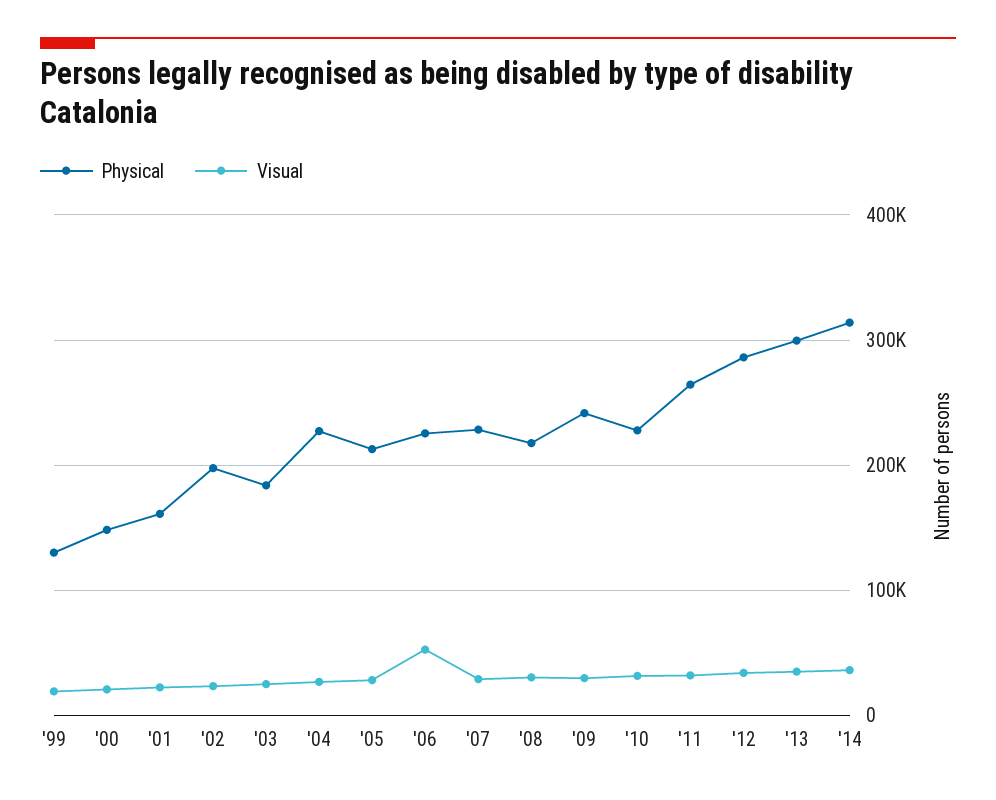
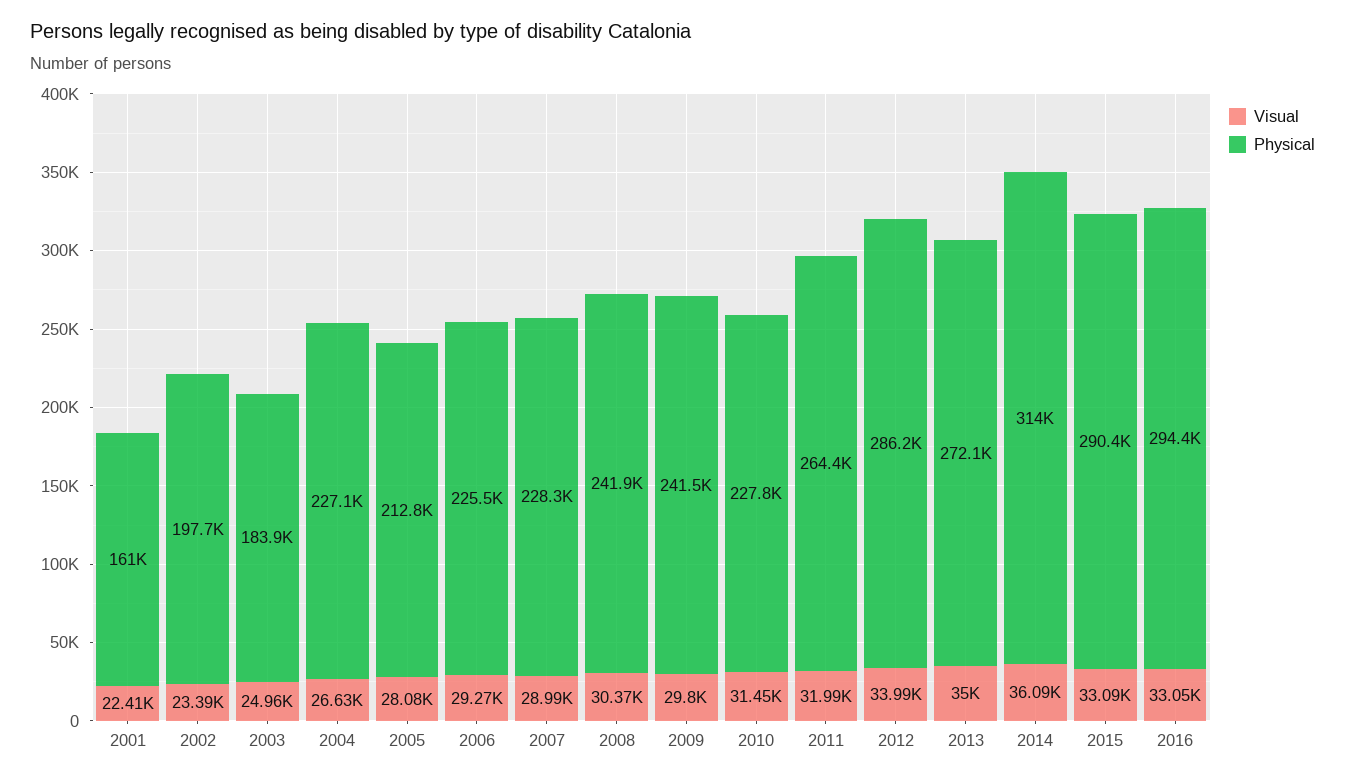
Physical, '99: 130000 -> none
Visual, '99: 20000 -> none
Physical, '00: 150000 -> none
Visual, '00: 20000 -> none
Visual, '06: 50000 -> 29270
Physical, '08: 220000 -> 241900
Physical, '13: 300000 -> 272100
Visual, 2015: none -> 33090
Physical, 2015: none -> 290400
Visual, 2016: none -> 33050
Physical, 2016: none -> 294400

